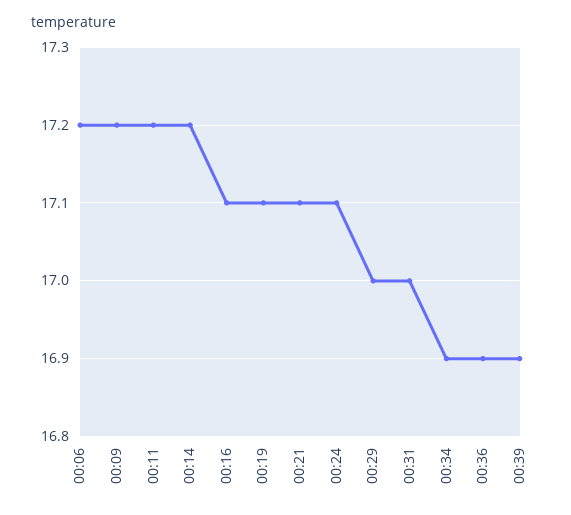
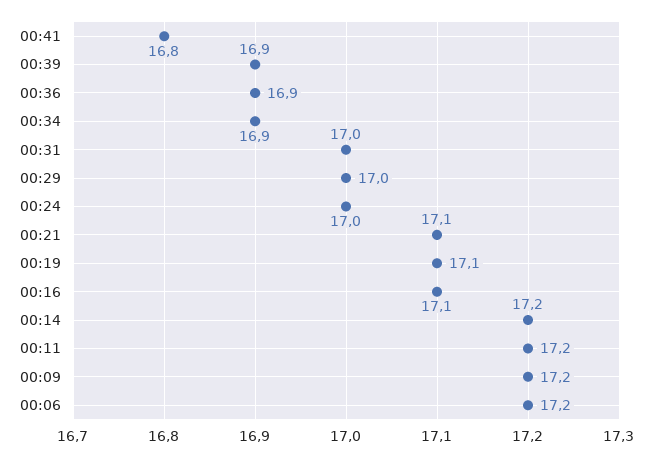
00:24: 17.1 -> 17
00:41: none -> 16.8

